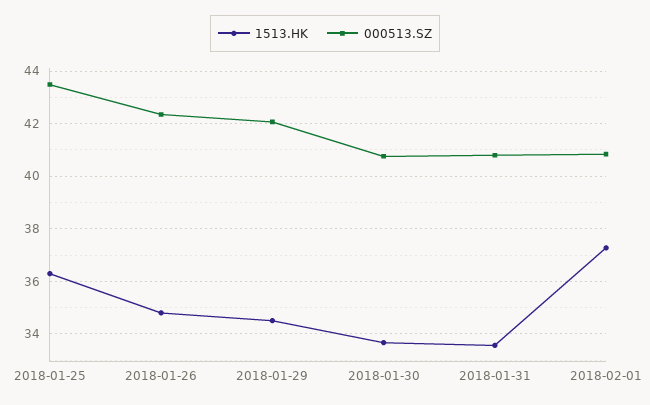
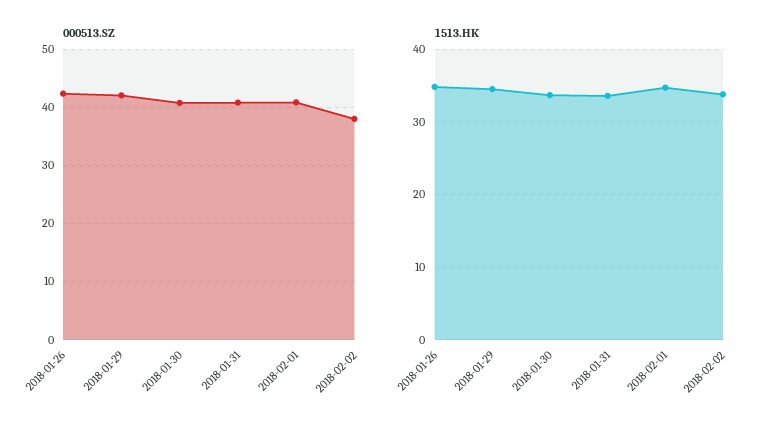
1513.HK, 2018-01-25: 36.25 -> none
000513.SZ, 2018-01-25: 43.5 -> none
1513.HK, 2018-02-01: 37.25 -> 35
000513.SZ, 2018-02-02: none -> 38
1513.HK, 2018-02-02: none -> 34

